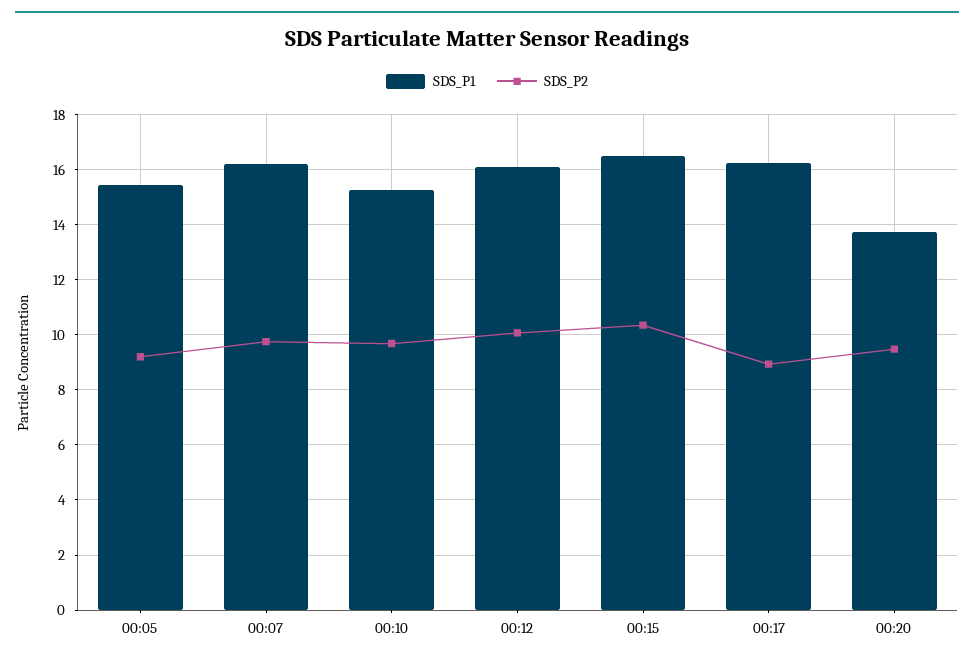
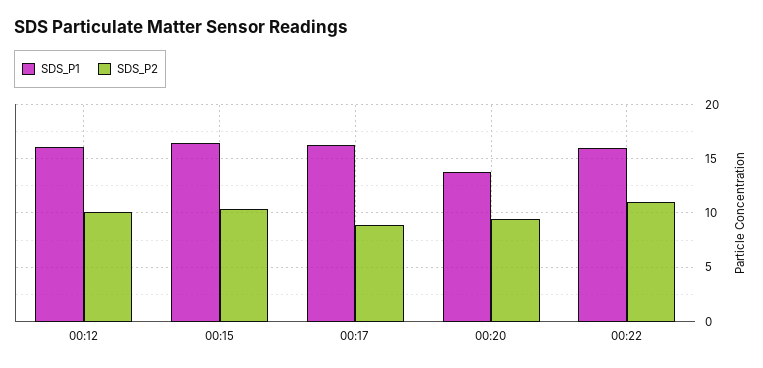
SDS_P1, 00:05: 15.5 -> none
SDS_P2, 00:05: 9.25 -> none
SDS_P1, 00:07: 16.25 -> none
SDS_P2, 00:07: 9.75 -> none
SDS_P1, 00:10: 15.25 -> none
SDS_P2, 00:10: 9.75 -> none
SDS_P1, 00:22: none -> 16
SDS_P2, 00:22: none -> 11

